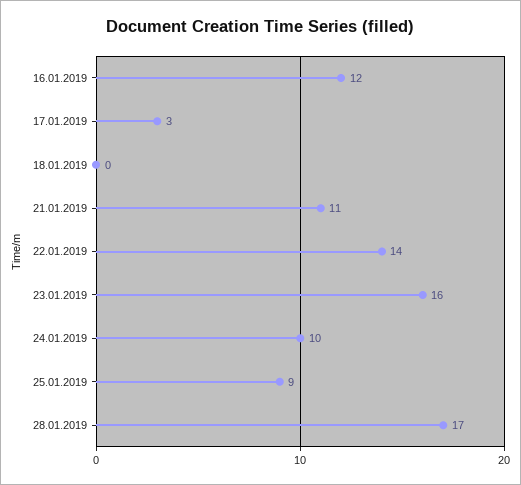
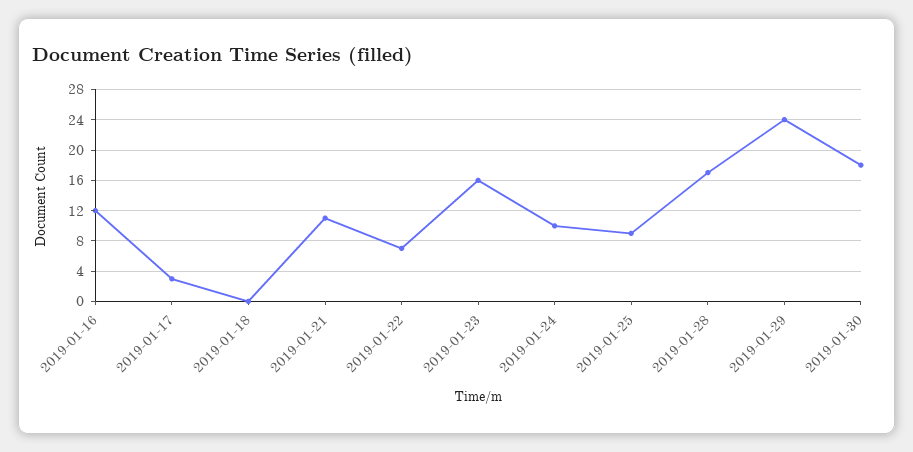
22.01.2019: 14 -> 7
2019-01-29: none -> 24
2019-01-30: none -> 18

